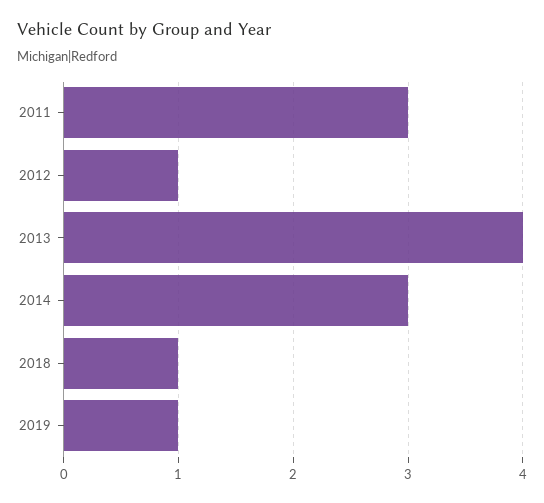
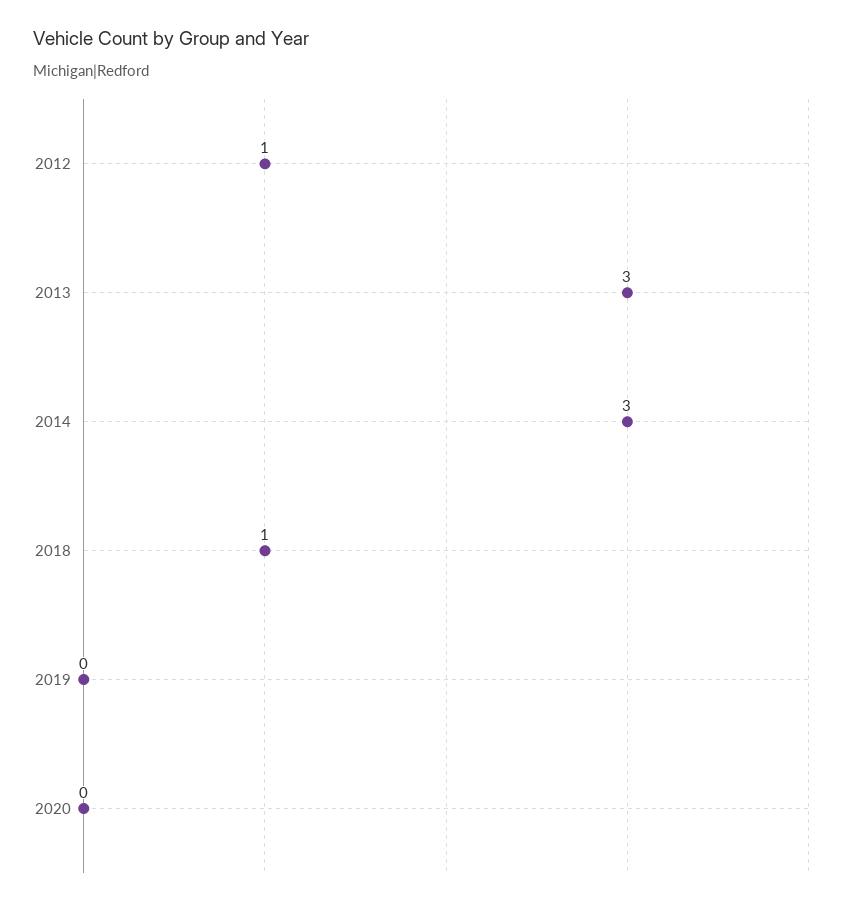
2011: 3 -> none
2013: 4 -> 3
2019: 1 -> 0
2020: none -> 0

